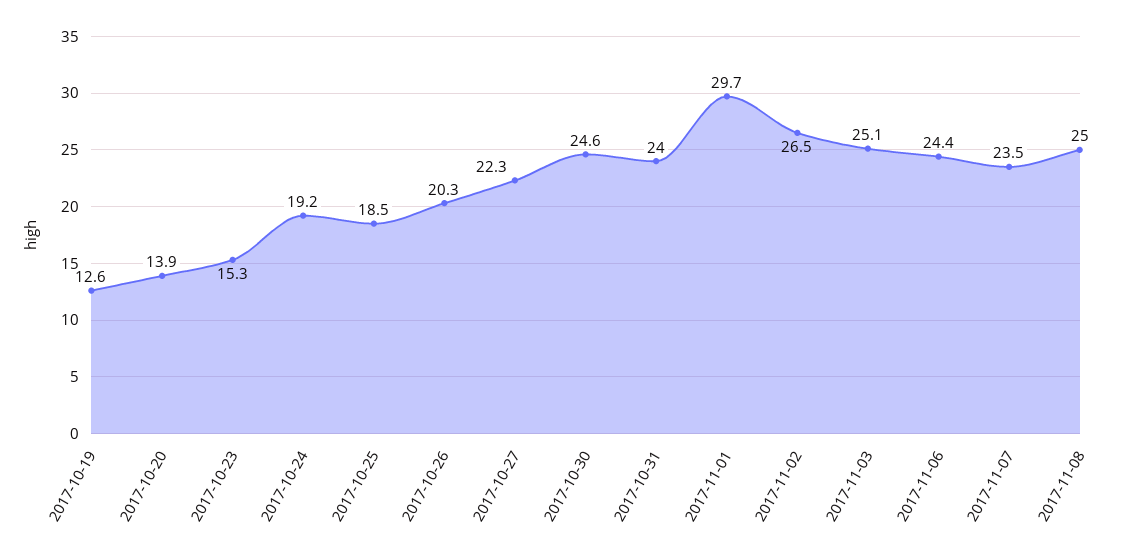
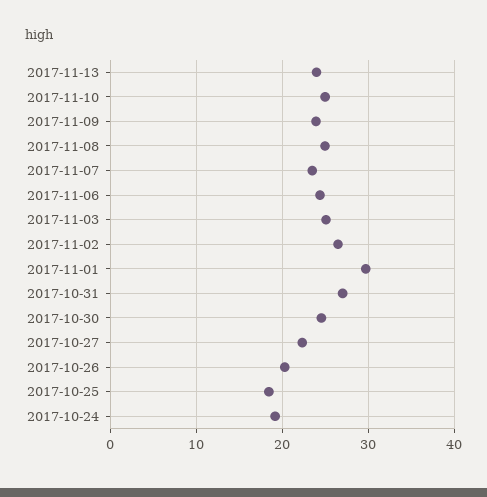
2017-10-19: 12.6 -> none
2017-10-20: 13.9 -> none
2017-10-23: 15.3 -> none
2017-10-31: 24 -> 27
2017-11-13: none -> 24
2017-11-10: none -> 25
2017-11-09: none -> 24

